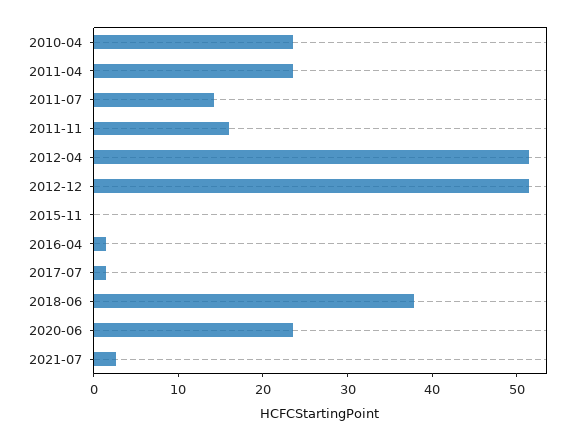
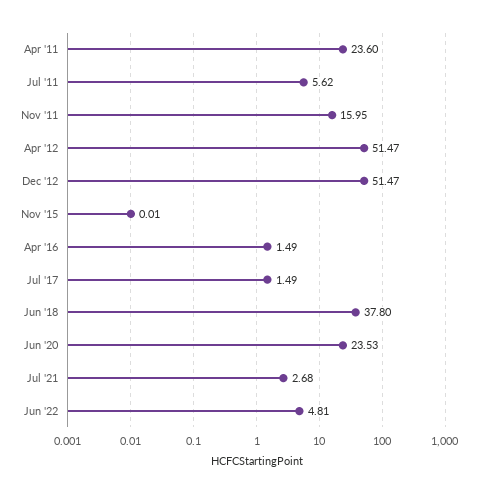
2010-04: 24 -> none
2011-07: 14 -> 5.62
Jun '22: none -> 4.81

